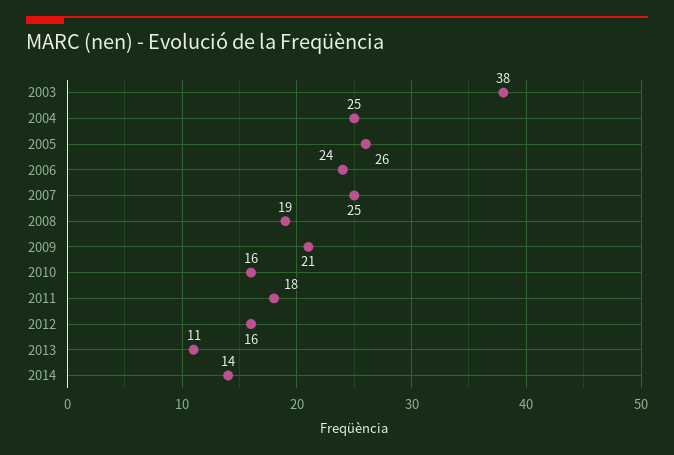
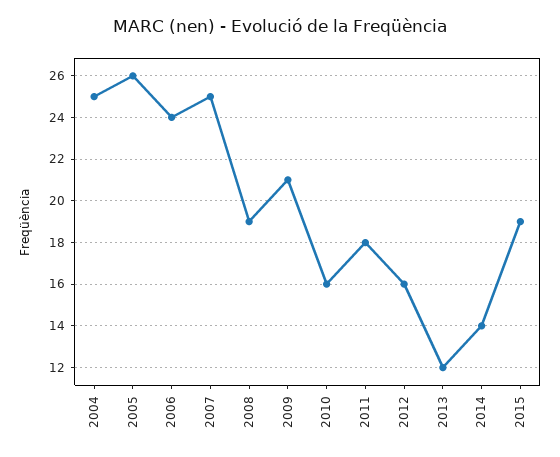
2003: 38 -> none
2013: 11 -> 12
2015: none -> 19

